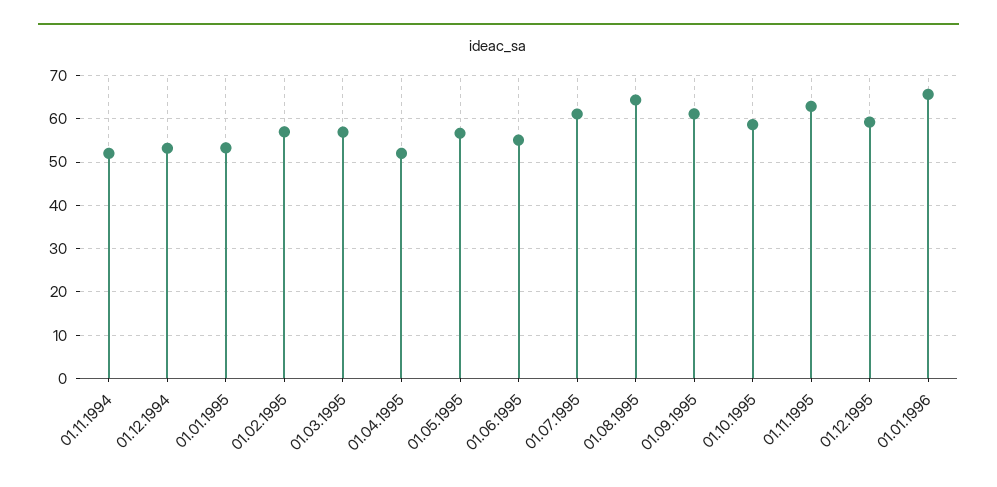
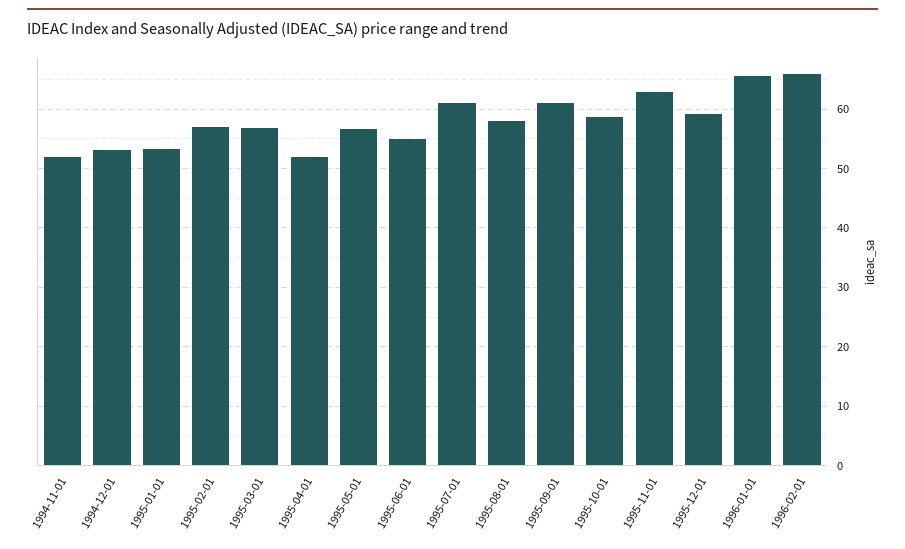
01.08.1995: 64 -> 58
1996-02-01: none -> 66

